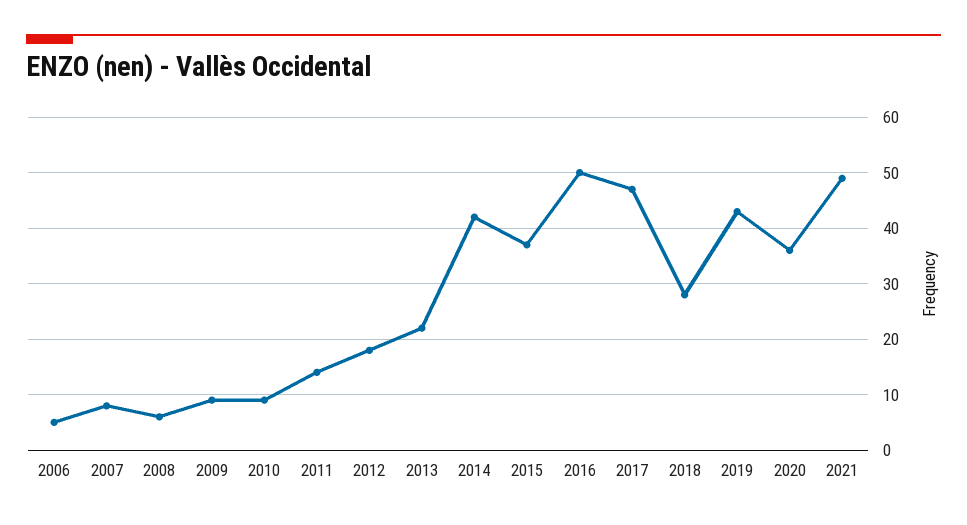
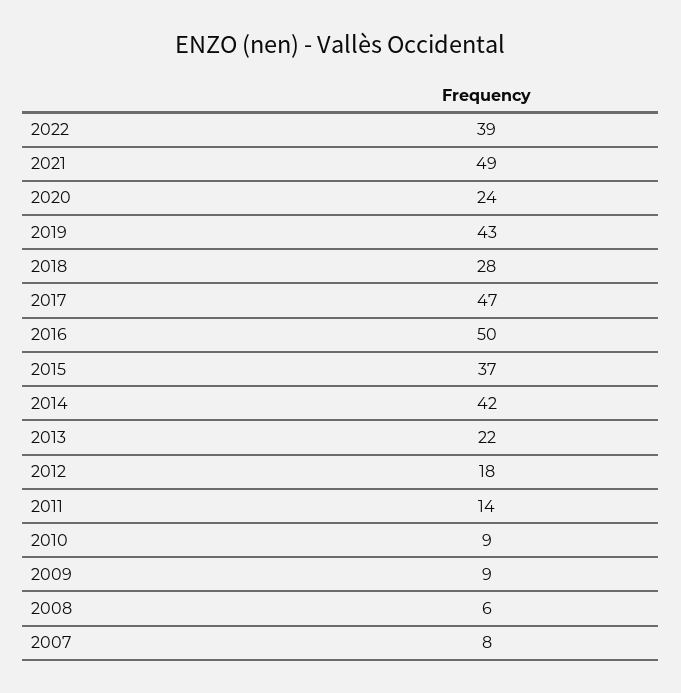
2006: 5 -> none
2020: 35 -> 24
2022: none -> 39

